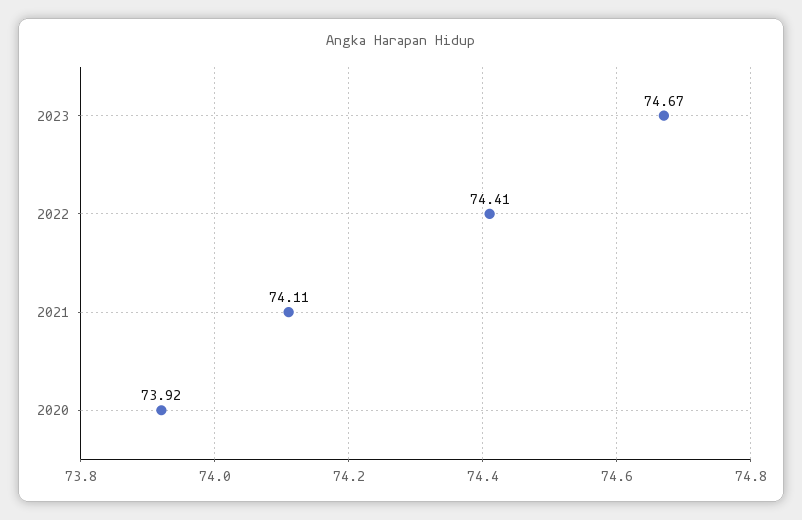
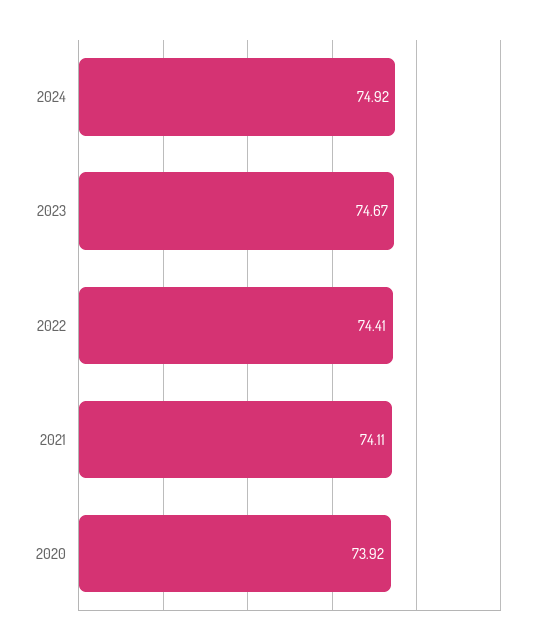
2024: none -> 74.92

